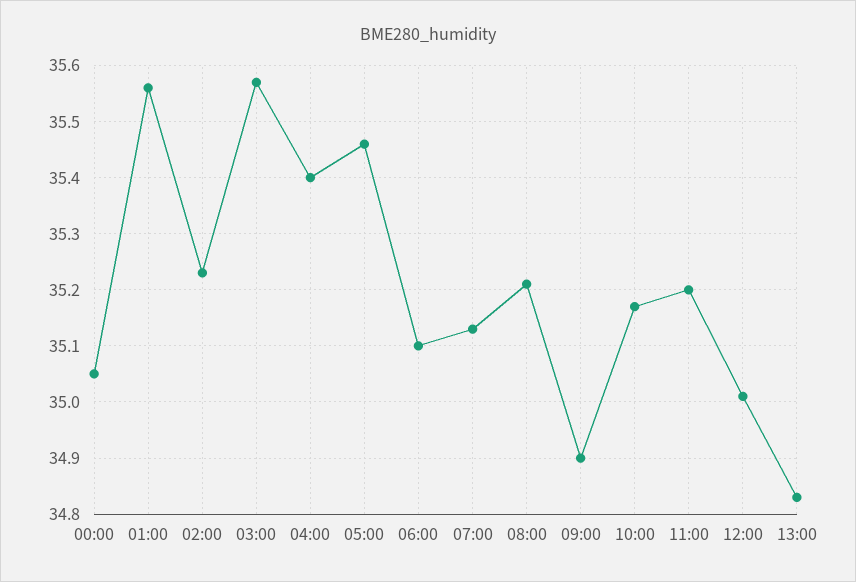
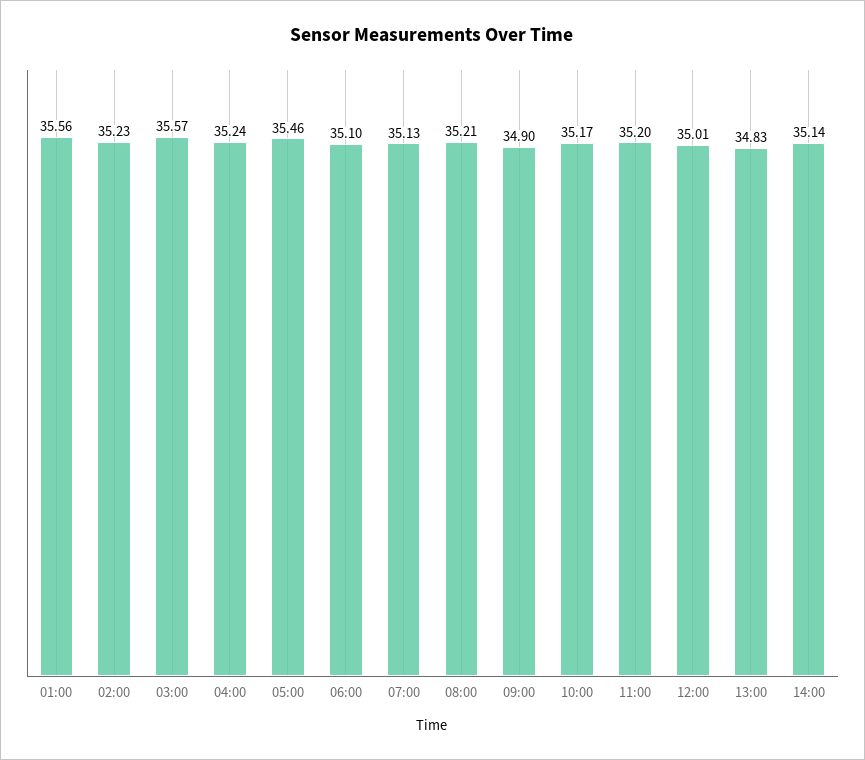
00:00: 35.05 -> none
04:00: 35.4 -> 35.24
14:00: none -> 35.14

